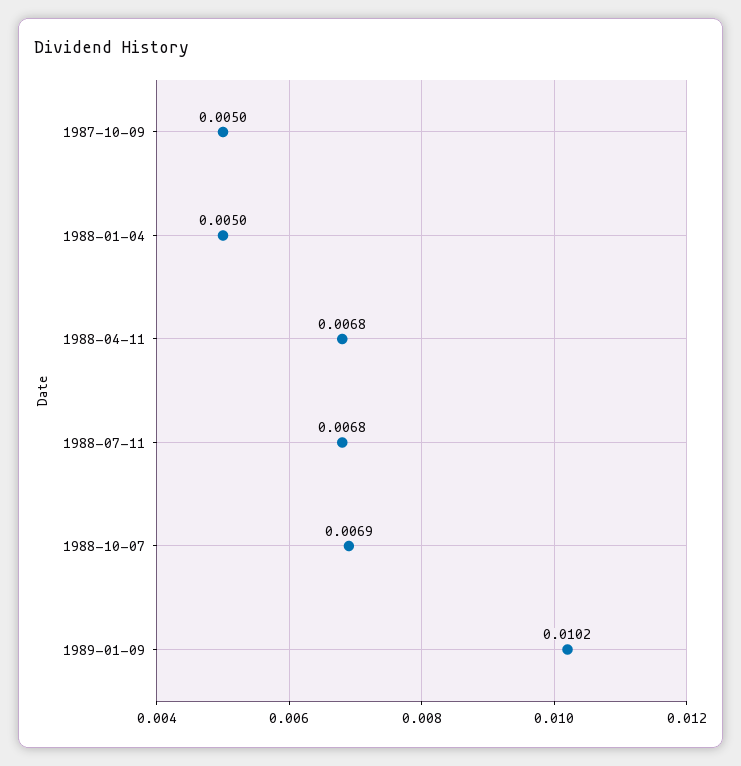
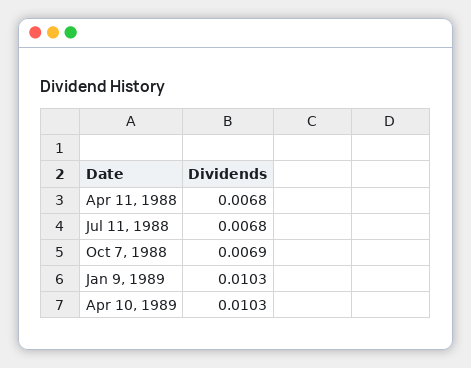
1987-10-09: 0.005 -> none
1988-01-04: 0.005 -> none
1989-01-09: 0.0102 -> 0.0103
Apr 10, 1989: none -> 0.0103

